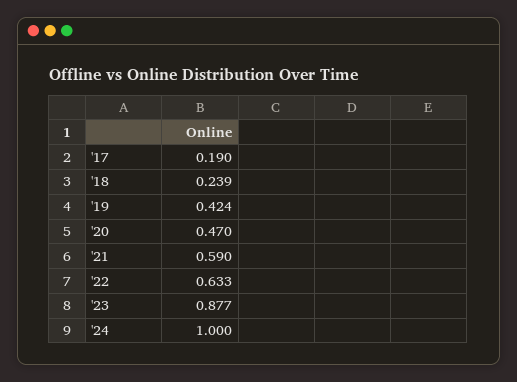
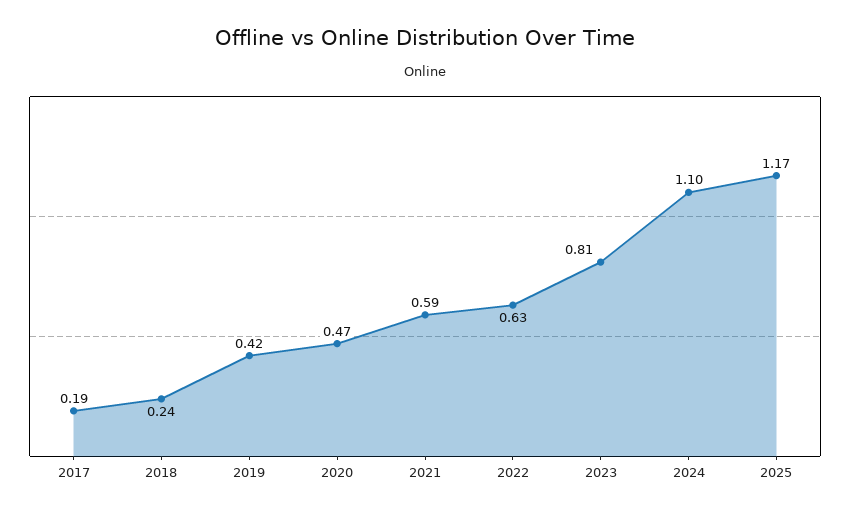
'23: 0.877 -> 0.81
'24: 1 -> 1.1
2025: none -> 1.17

